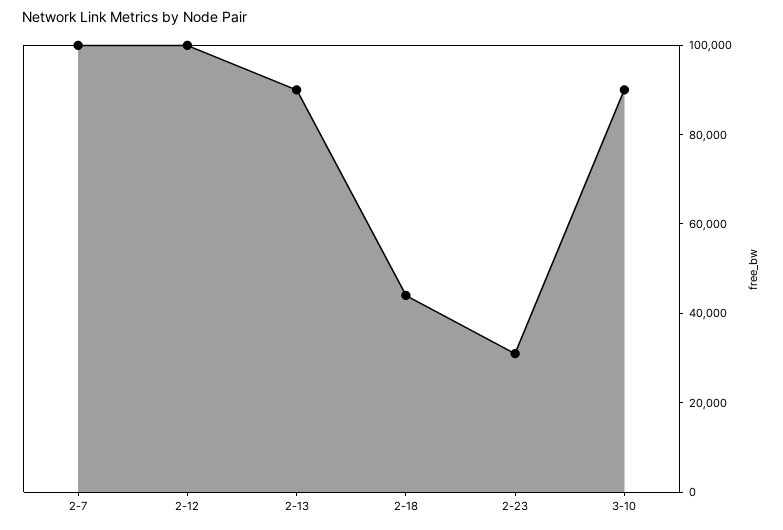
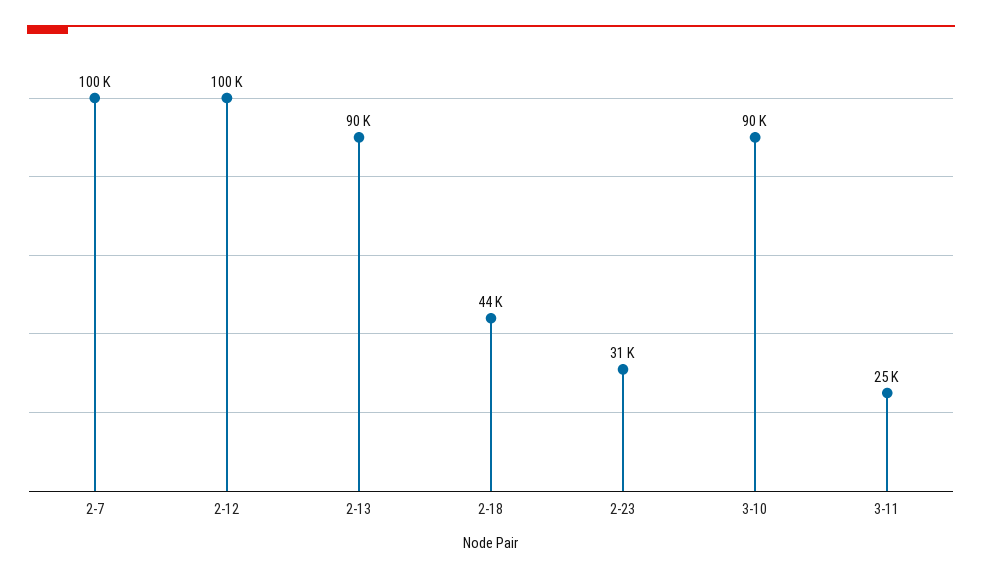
3-11: none -> 25000

